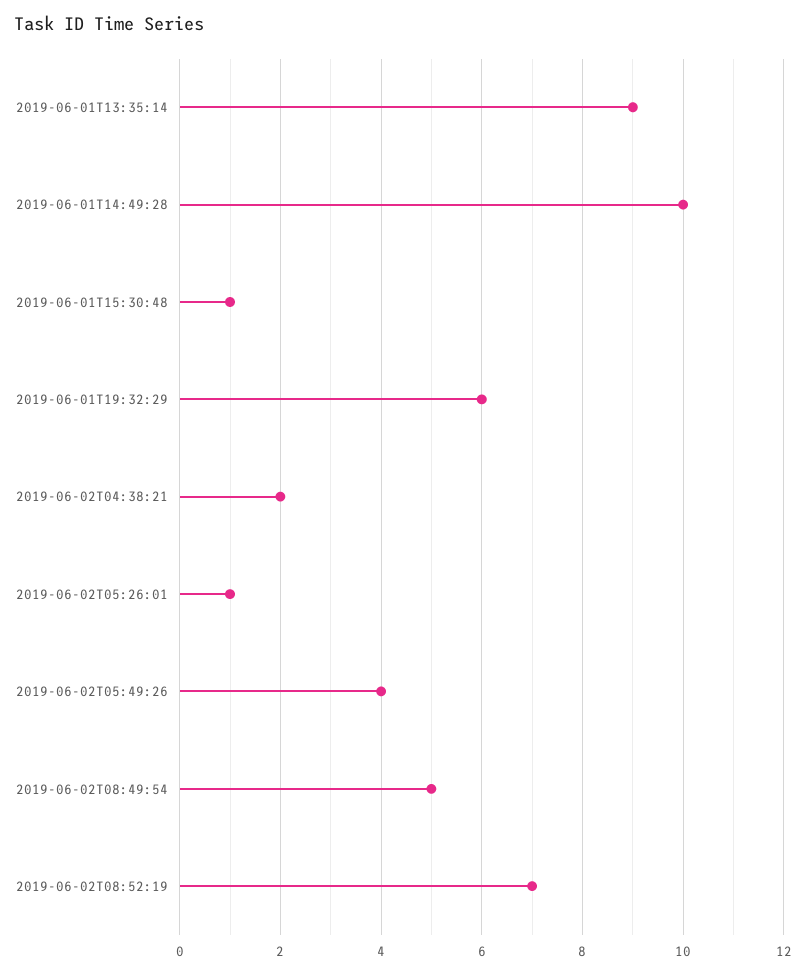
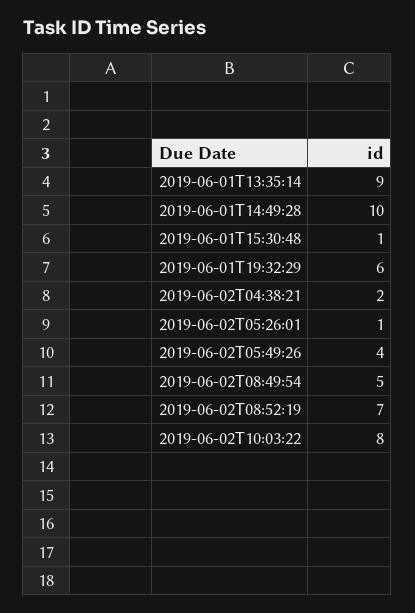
2019-06-02T10:03:22: none -> 8

